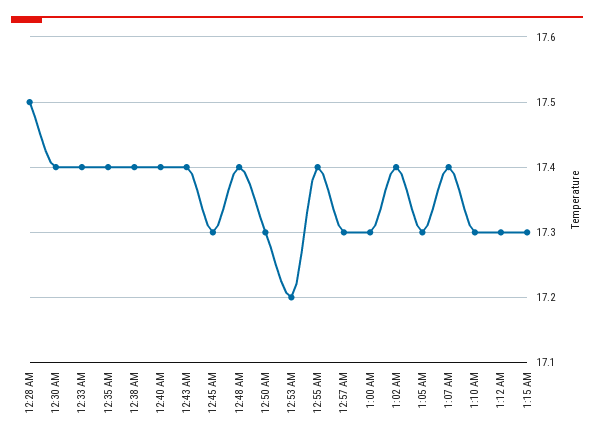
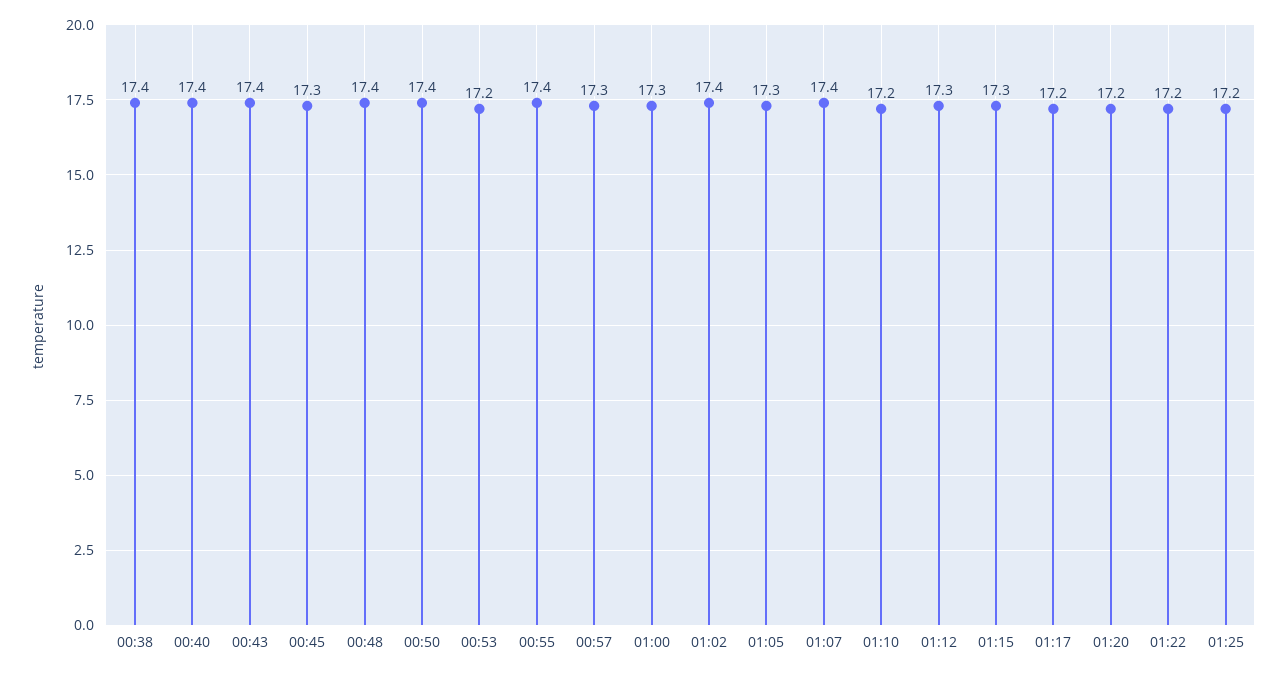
12:28 AM: 17.5 -> none
12:30 AM: 17.4 -> none
12:33 AM: 17.4 -> none
12:35 AM: 17.4 -> none
12:50 AM: 17.3 -> 17.4
1:10 AM: 17.3 -> 17.2
01:17: none -> 17.2
01:20: none -> 17.2
01:22: none -> 17.2
01:25: none -> 17.2

